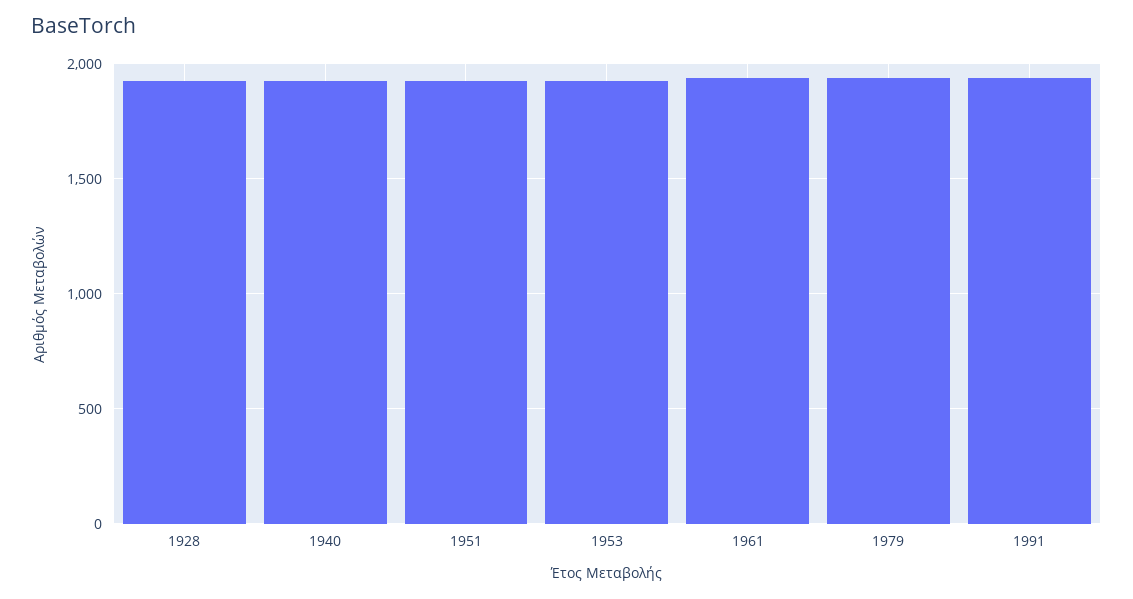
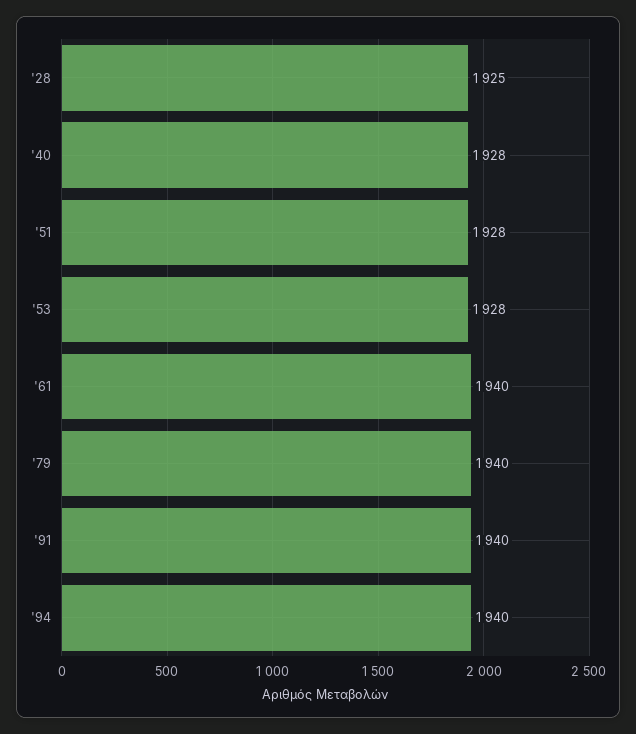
'94: none -> 1940

